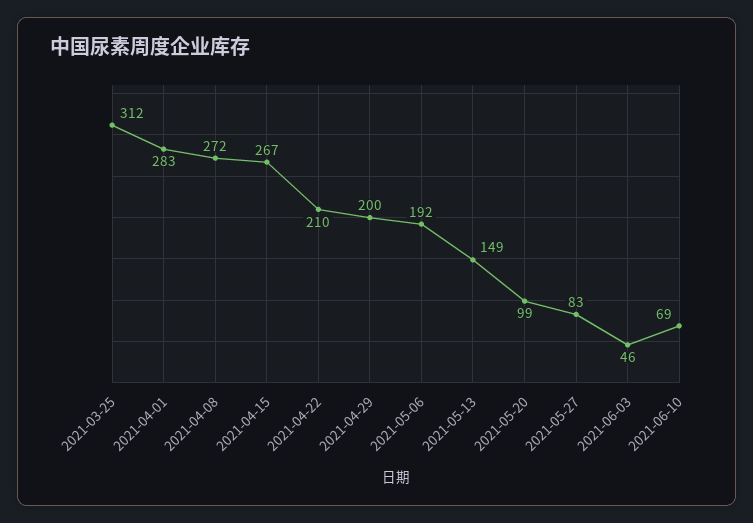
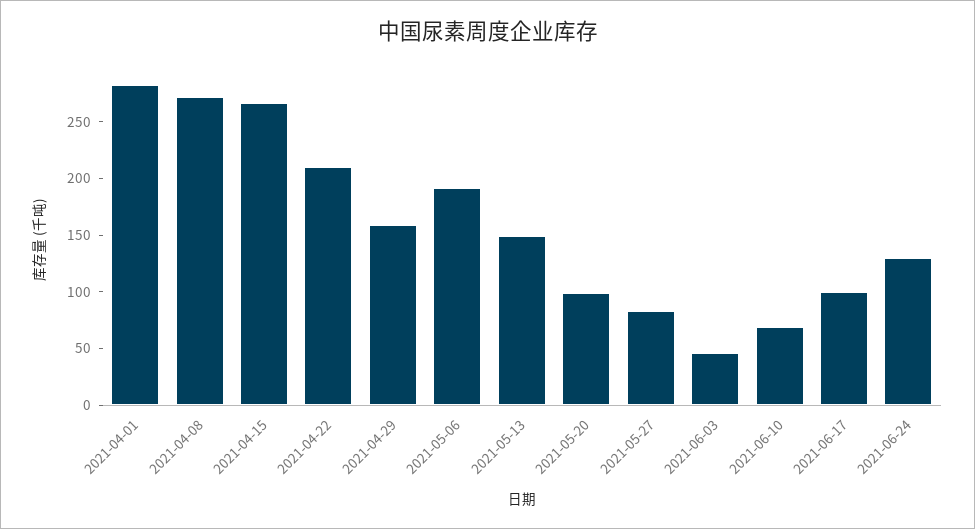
2021-03-25: 312 -> none
2021-04-29: 200 -> 160
2021-06-17: none -> 100
2021-06-24: none -> 130

